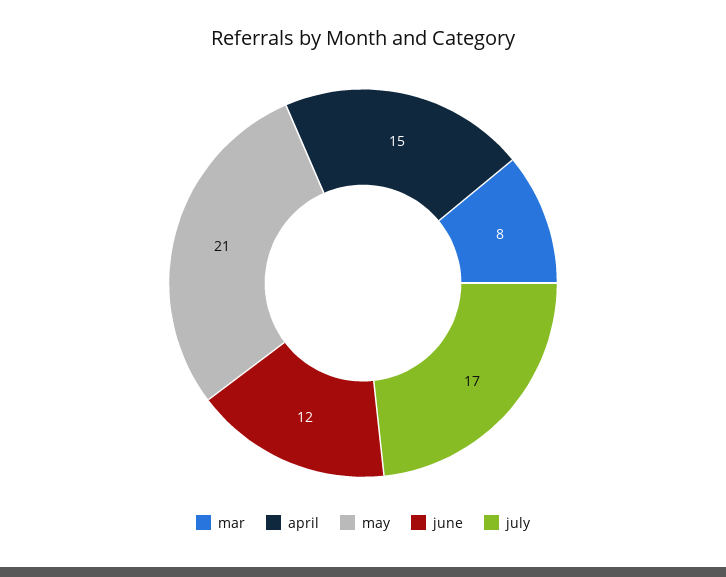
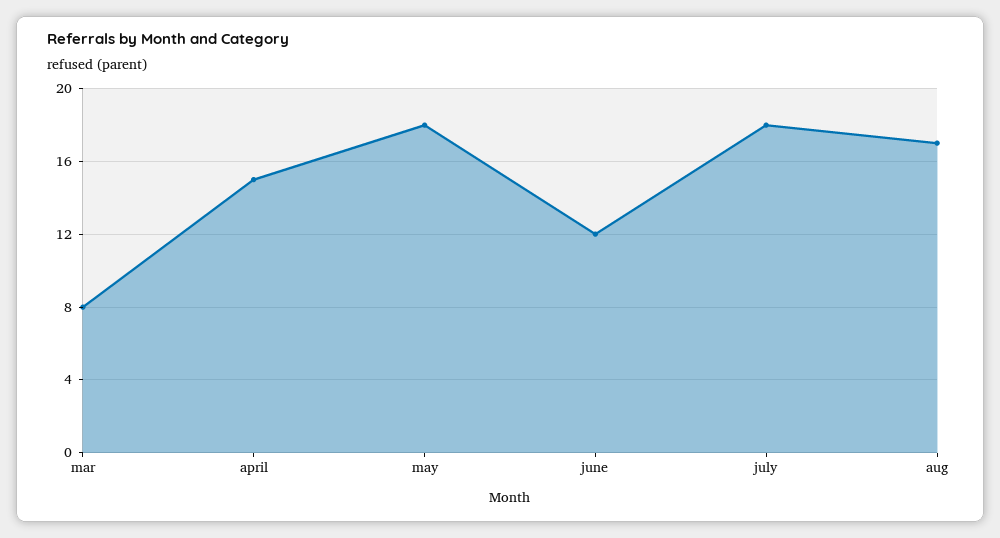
may: 21 -> 18
july: 17 -> 18
aug: none -> 17

